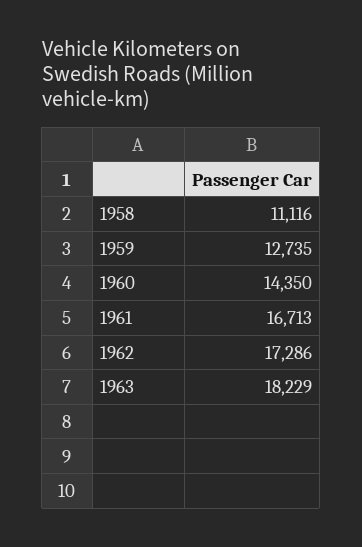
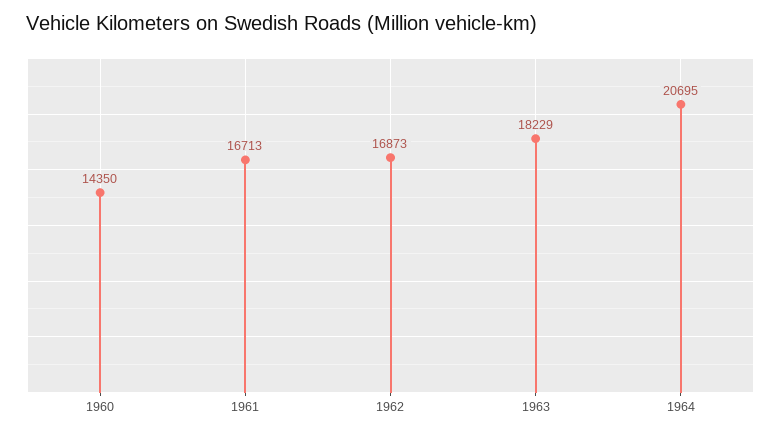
1958: 11116 -> none
1959: 12735 -> none
1962: 17286 -> 16873
1964: none -> 20695

